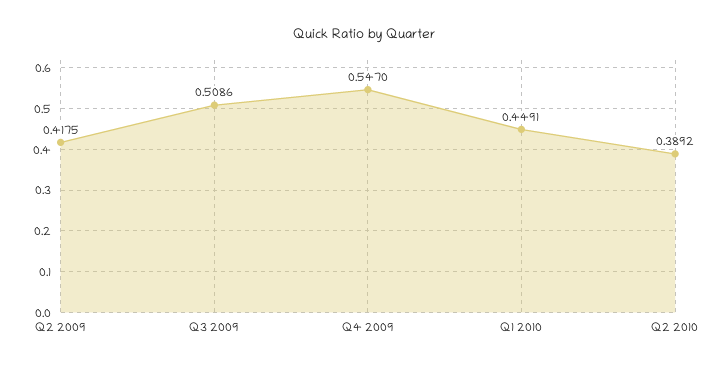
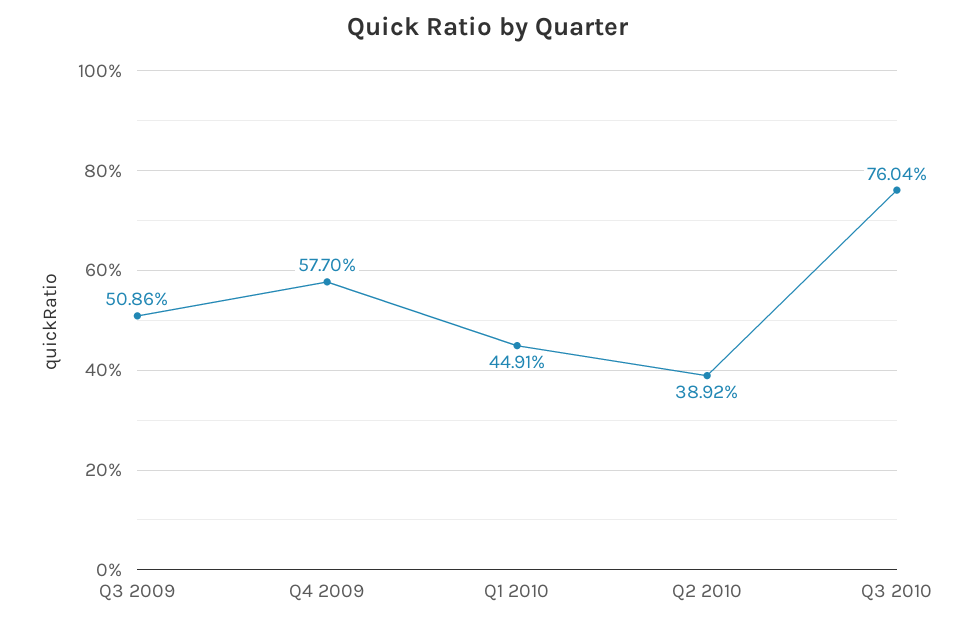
Q2 2009: 0.4175 -> none
Q4 2009: 0.547 -> 0.577
Q3 2010: none -> 0.7604

